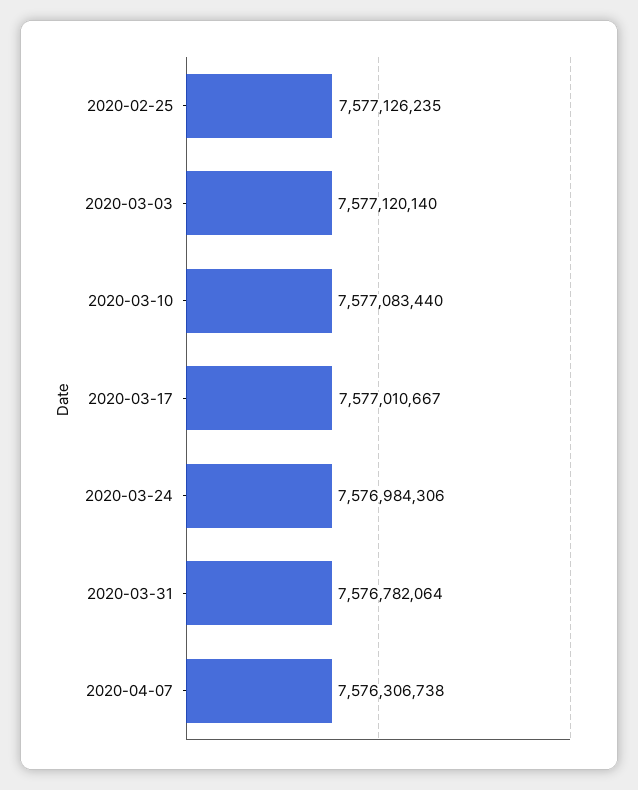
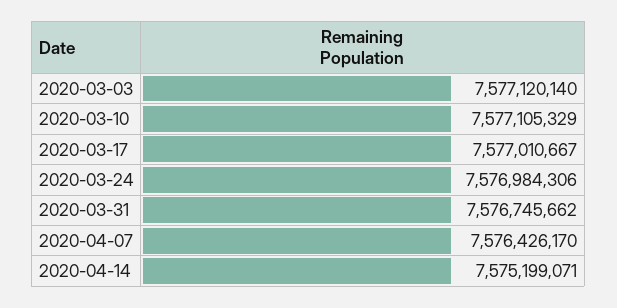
2020-02-25: 7577126235 -> none
2020-03-10: 7577083440 -> 7577105329
2020-03-31: 7576782064 -> 7576745662
2020-04-07: 7576306738 -> 7576426170
2020-04-14: none -> 7575199071

